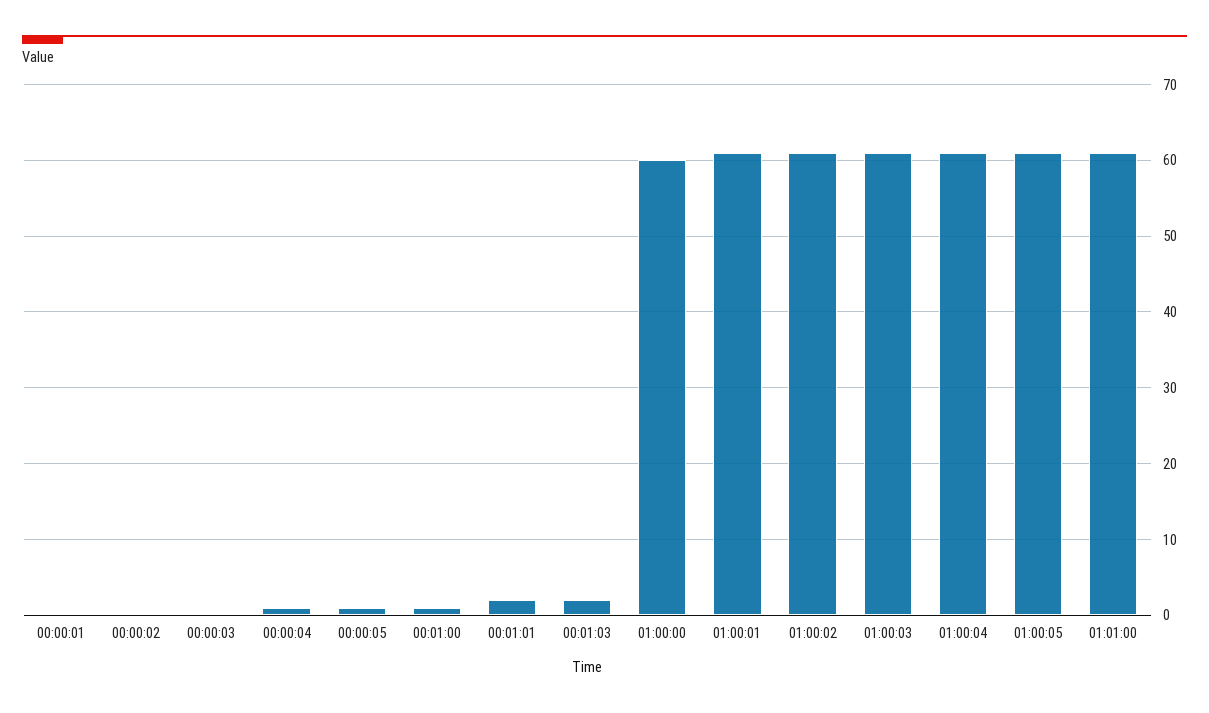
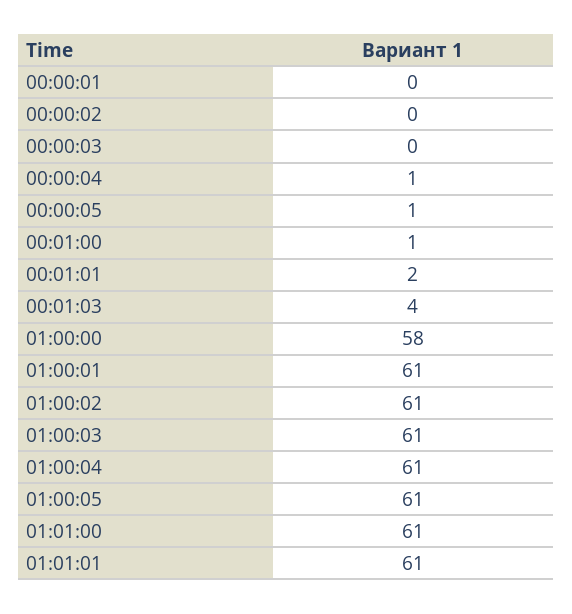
00:01:03: 2 -> 4
01:00:00: 60 -> 58
01:01:01: none -> 61

